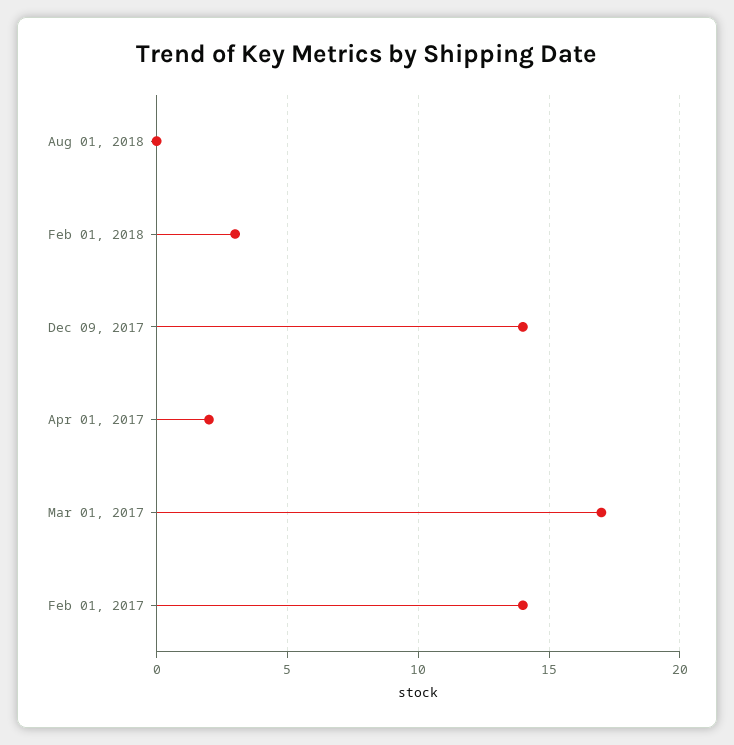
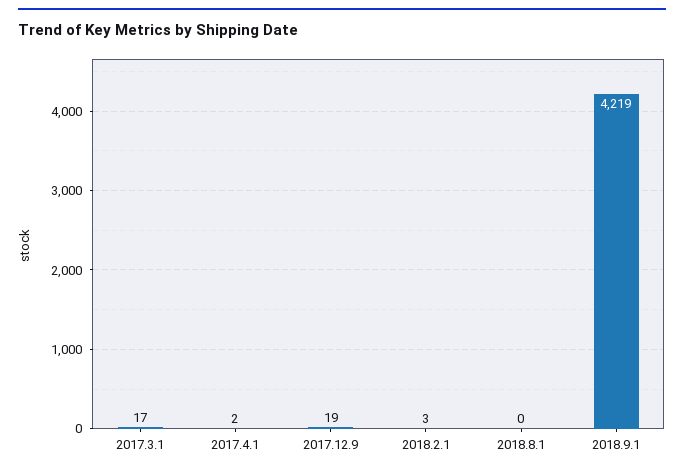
Dec 09, 2017: 14 -> 19
Feb 01, 2017: 14 -> none
2018.9.1: none -> 4219

